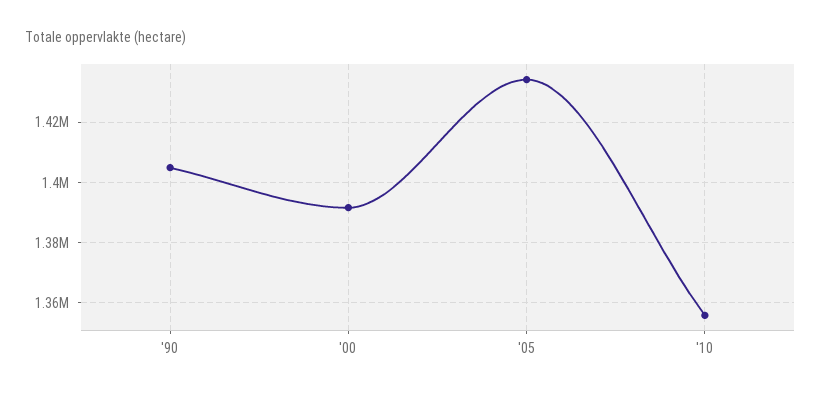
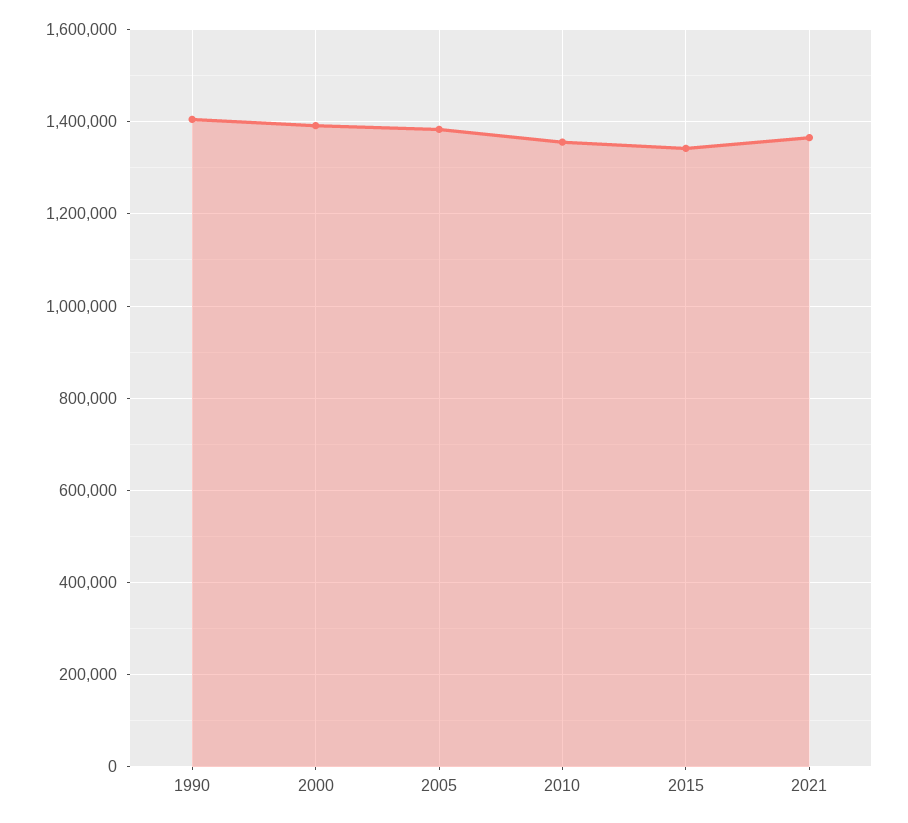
'05: 1434000 -> 1380000
2015: none -> 1340000
2021: none -> 1360000

